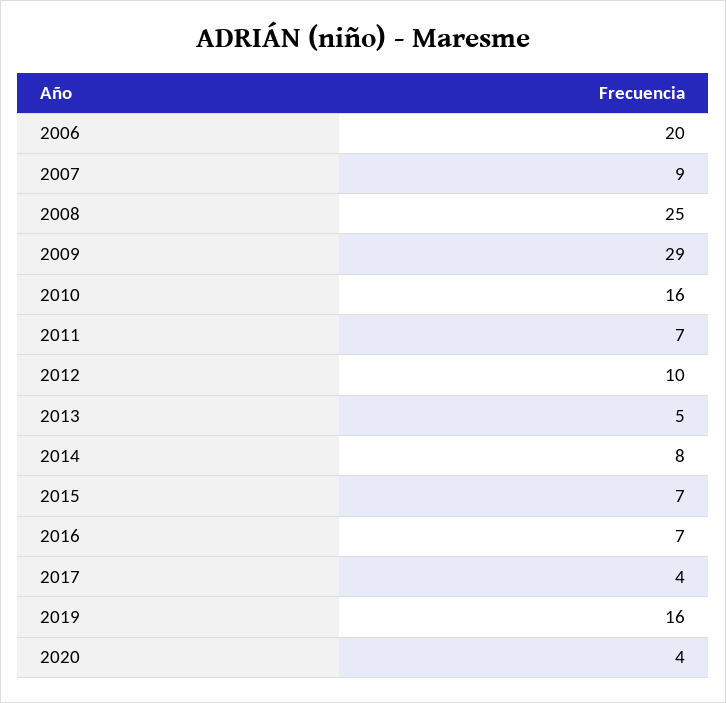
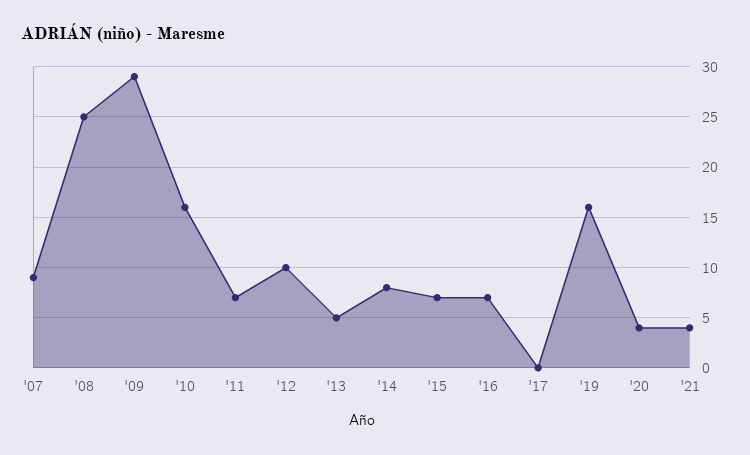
2006: 20 -> none
2017: 4 -> 0
'21: none -> 4

